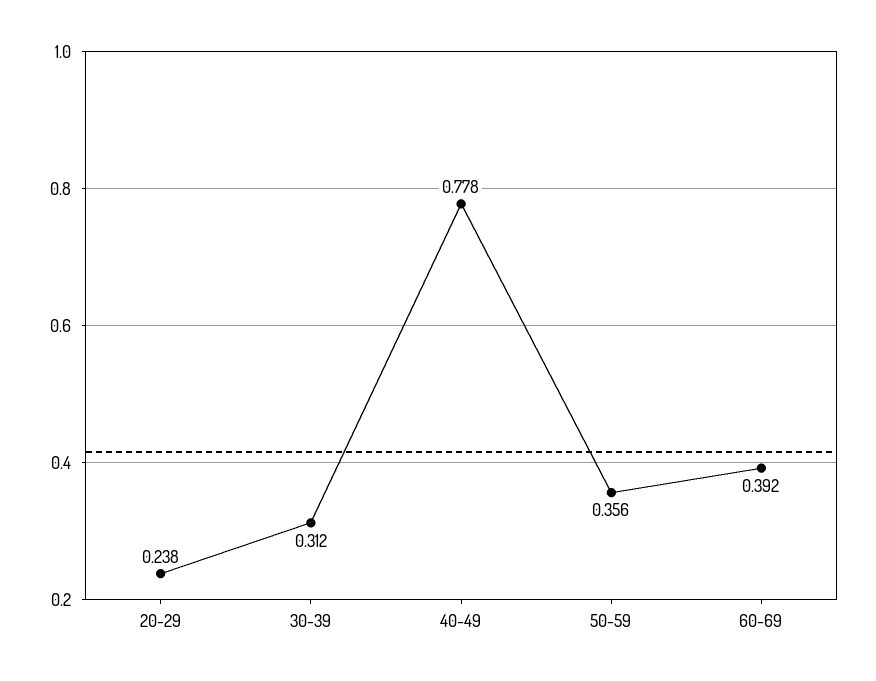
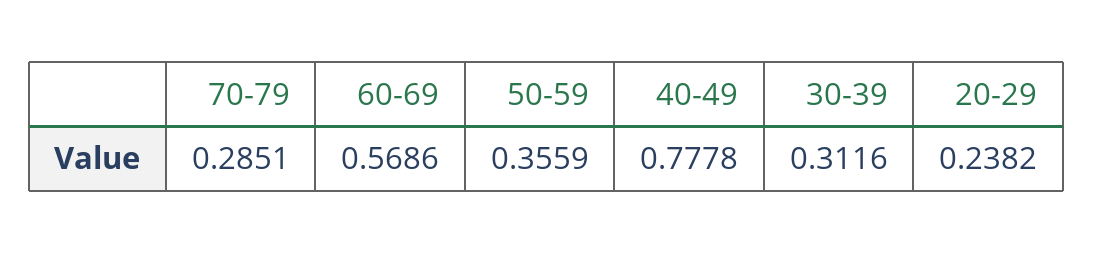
60-69: 0.392 -> 0.5686
70-79: none -> 0.2851

